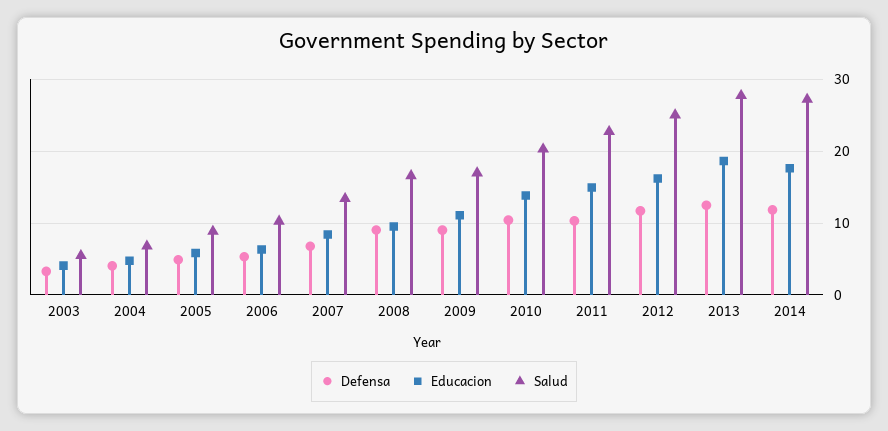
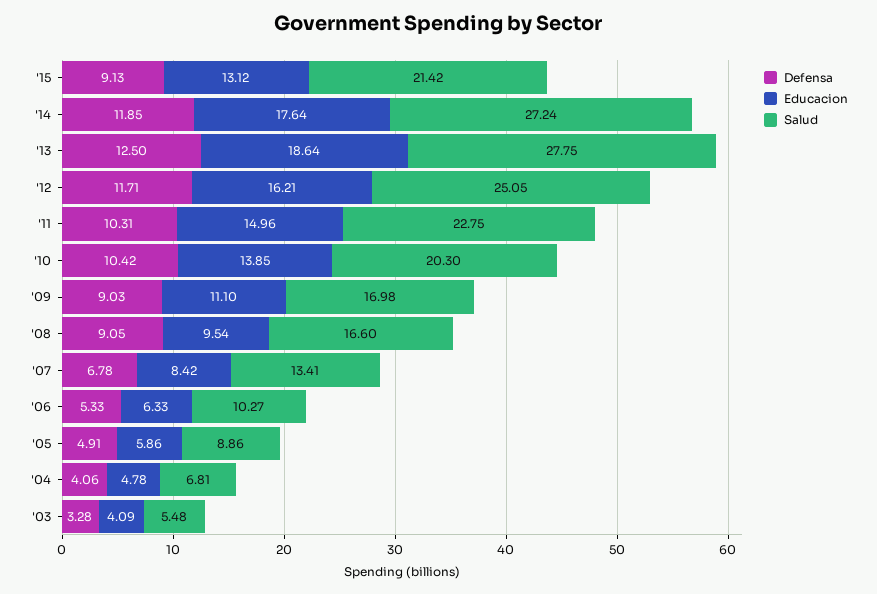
Defensa, '15: none -> 9.13
Educacion, '15: none -> 13.12
Salud, '15: none -> 21.42

